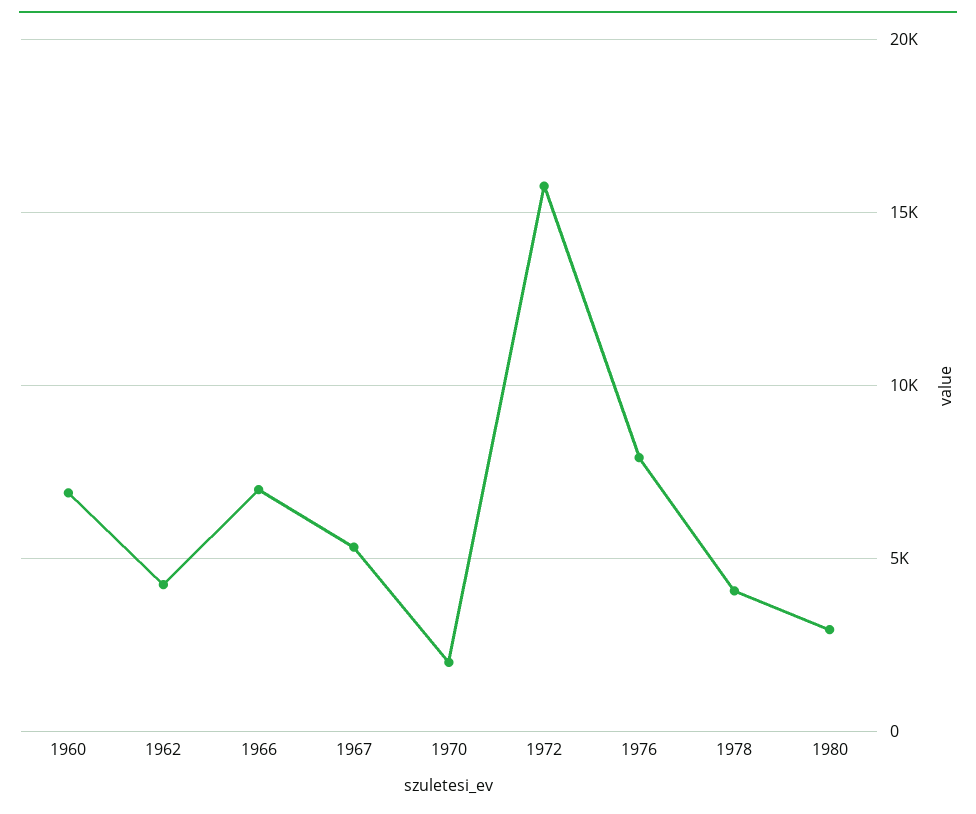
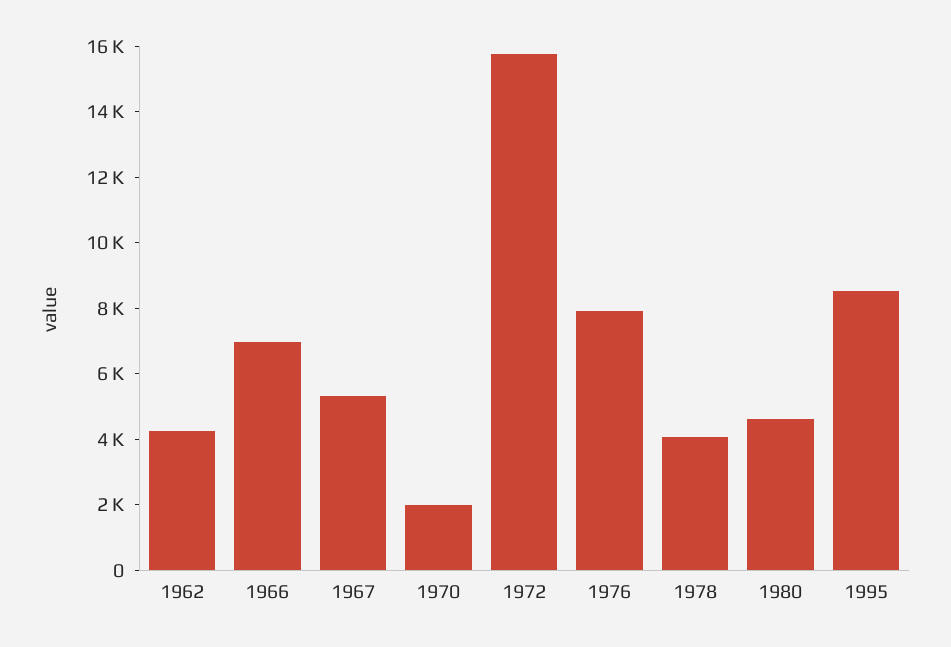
1960: 7000 -> none
1980: 3000 -> 4500
1995: none -> 8500

